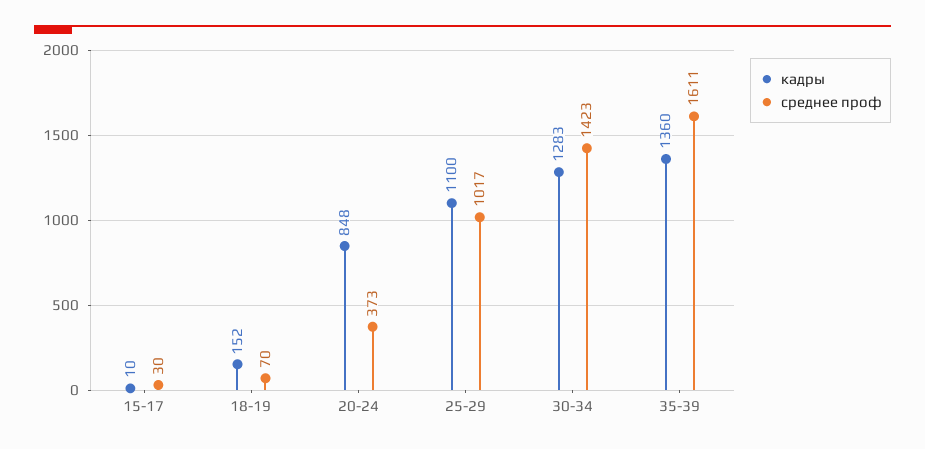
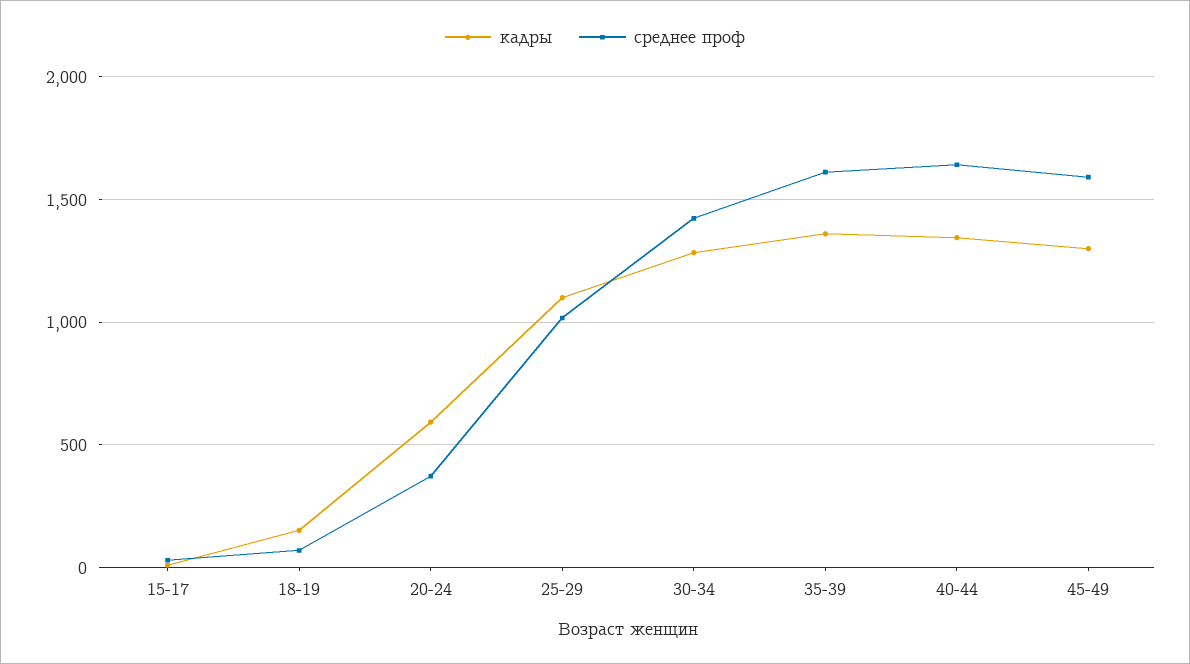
кадры, 20-24: 848 -> 600
кадры, 40-44: none -> 1350
среднее проф, 40-44: none -> 1650
кадры, 45-49: none -> 1300
среднее проф, 45-49: none -> 1600

